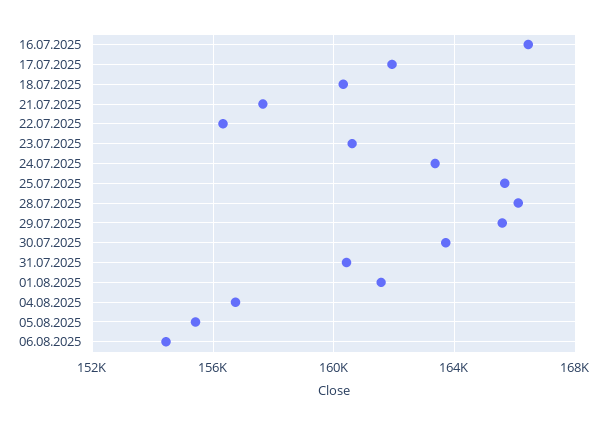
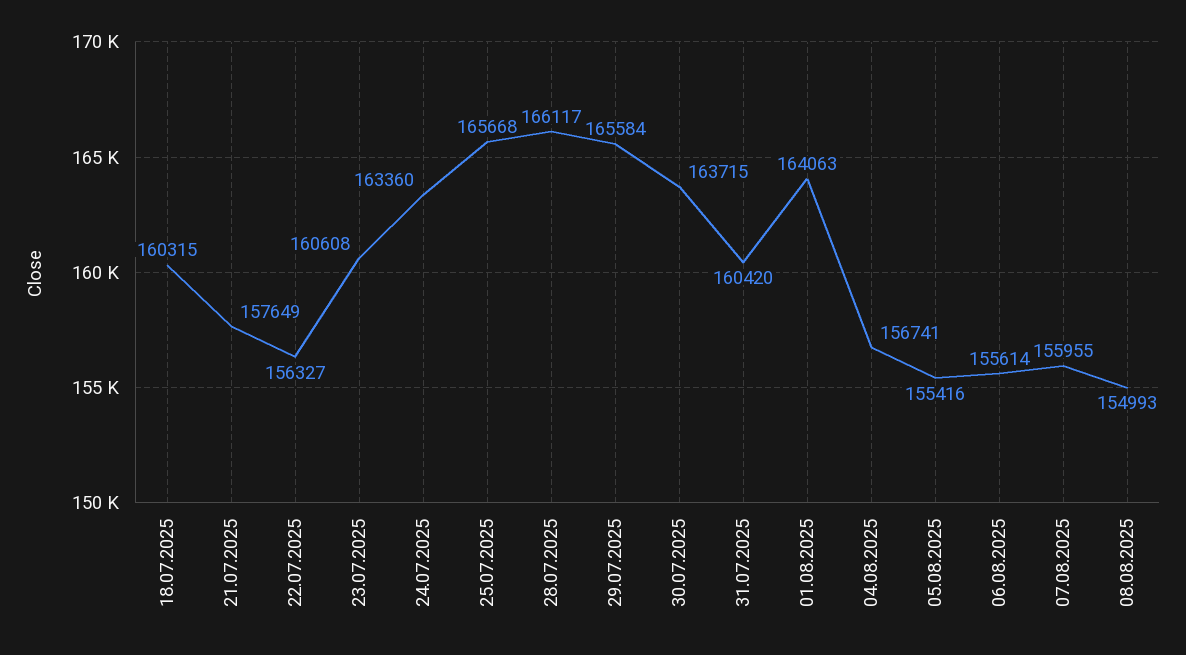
16.07.2025: 166500 -> none
17.07.2025: 162000 -> none
01.08.2025: 161500 -> 164063
06.08.2025: 154500 -> 155614
07.08.2025: none -> 155955
08.08.2025: none -> 154993

